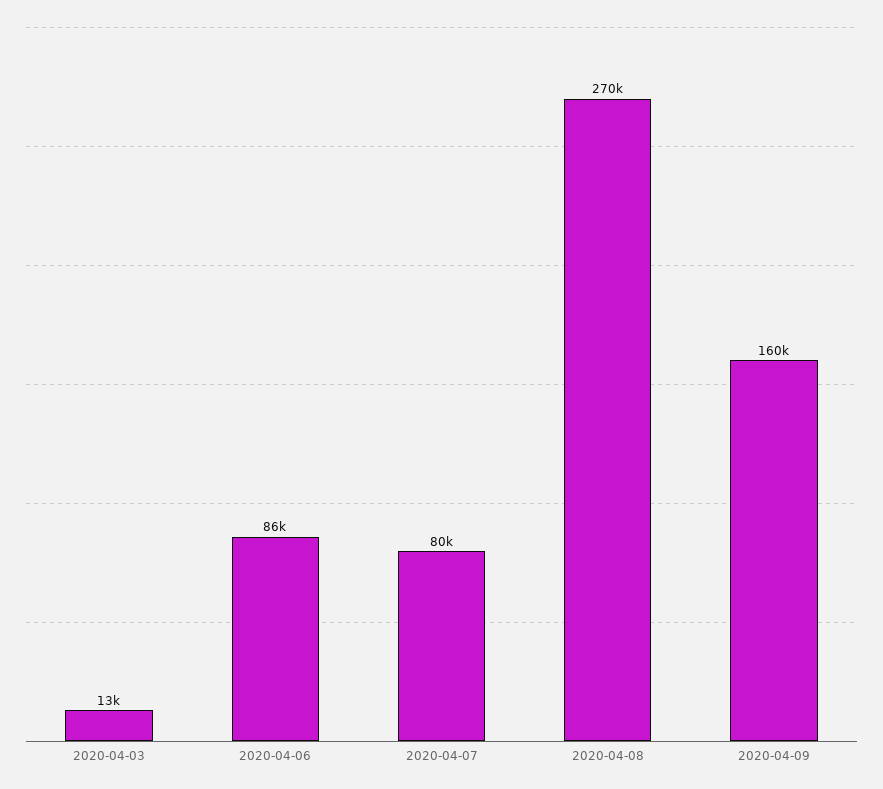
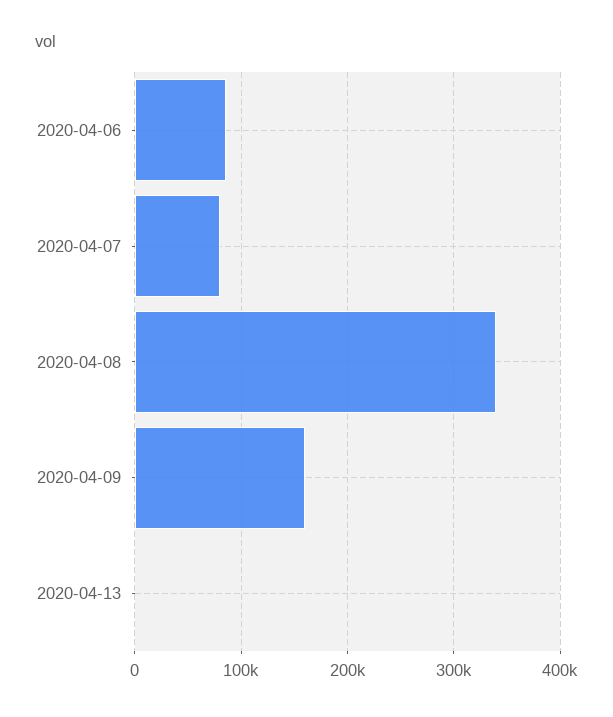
2020-04-03: 13000 -> none
2020-04-08: 270000 -> 340000
2020-04-13: none -> 0

